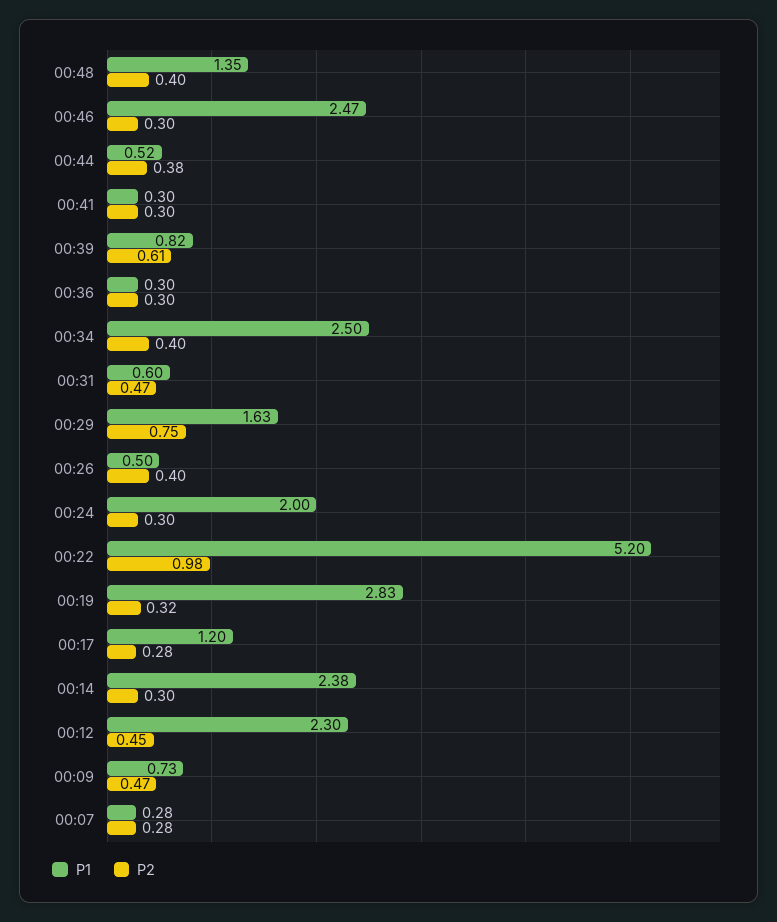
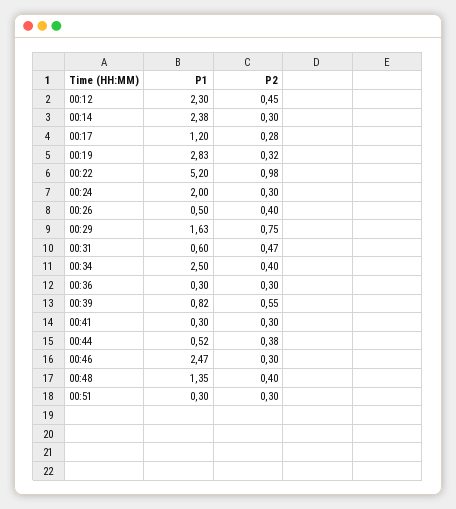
P2, 00:39: 0.61 -> 0.55
P1, 00:09: 0.73 -> none
P2, 00:09: 0.47 -> none
P1, 00:07: 0.28 -> none
P2, 00:07: 0.28 -> none
P1, 00:51: none -> 0.3
P2, 00:51: none -> 0.3

